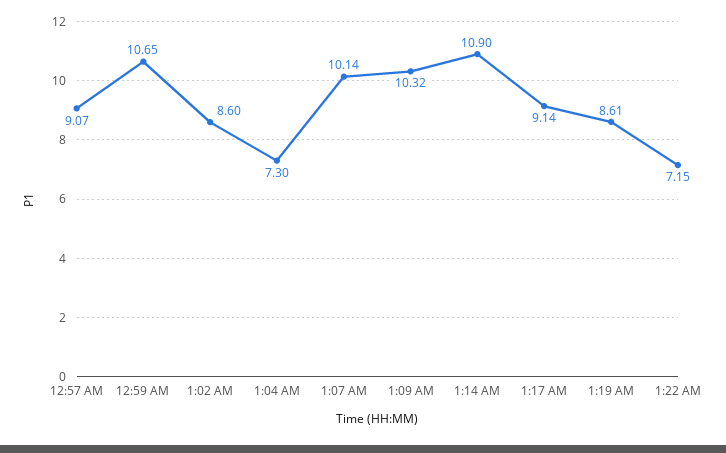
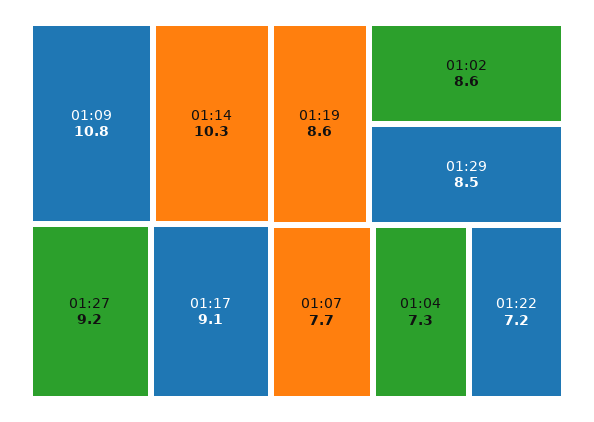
12:57 AM: 9.07 -> none
12:59 AM: 10.65 -> none
1:07 AM: 10.14 -> 7.7
1:09 AM: 10.32 -> 10.8
1:14 AM: 10.9 -> 10.3
01:27: none -> 9.2
01:29: none -> 8.5

